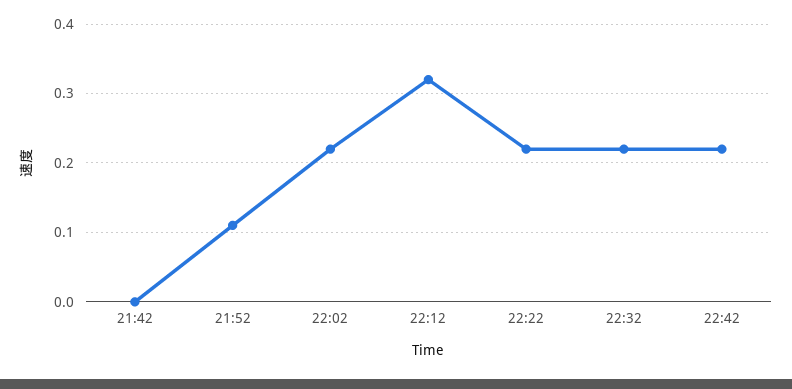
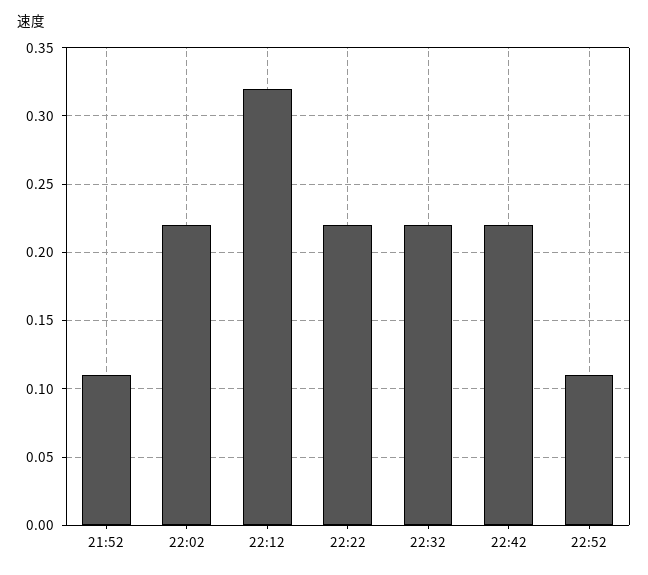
21:42: 0 -> none
22:52: none -> 0.11

